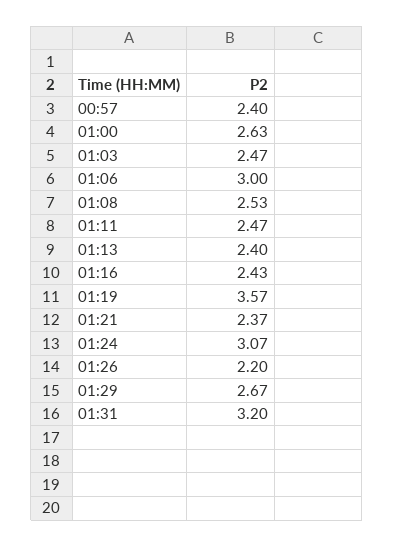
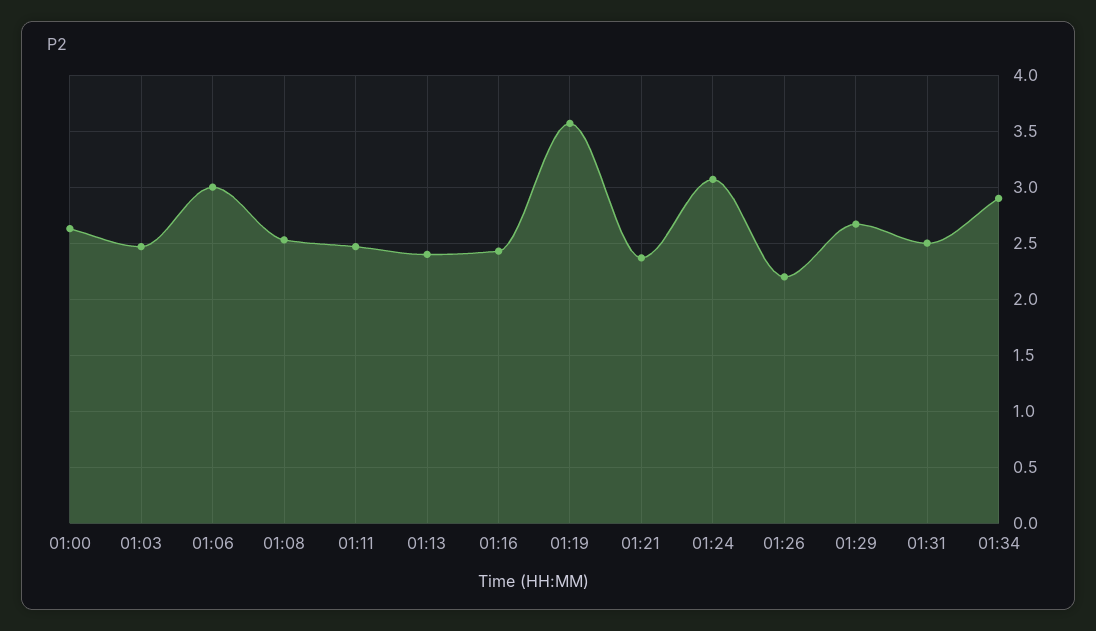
00:57: 2.4 -> none
01:31: 3.2 -> 2.5
01:34: none -> 2.9

